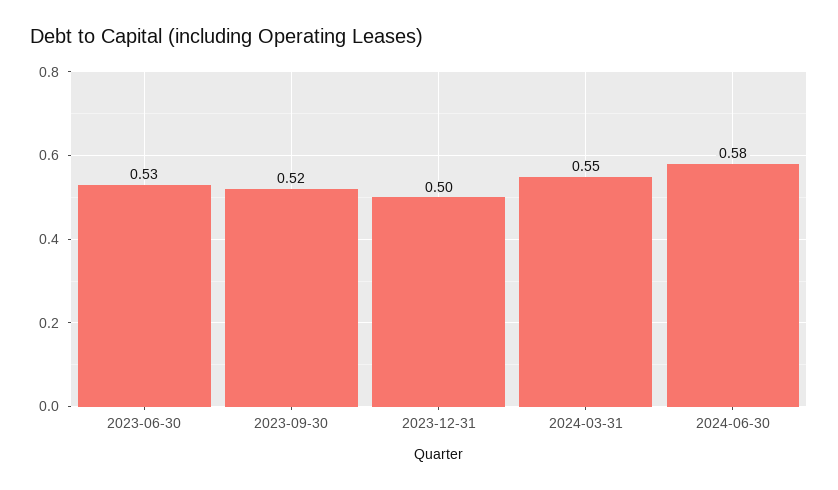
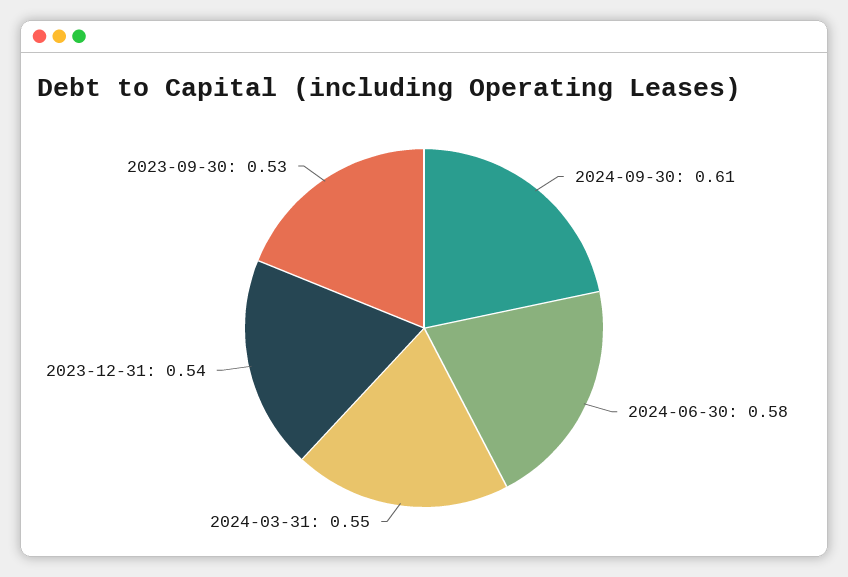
2023-06-30: 0.53 -> none
2023-09-30: 0.52 -> 0.53
2023-12-31: 0.5 -> 0.54
2024-09-30: none -> 0.61

